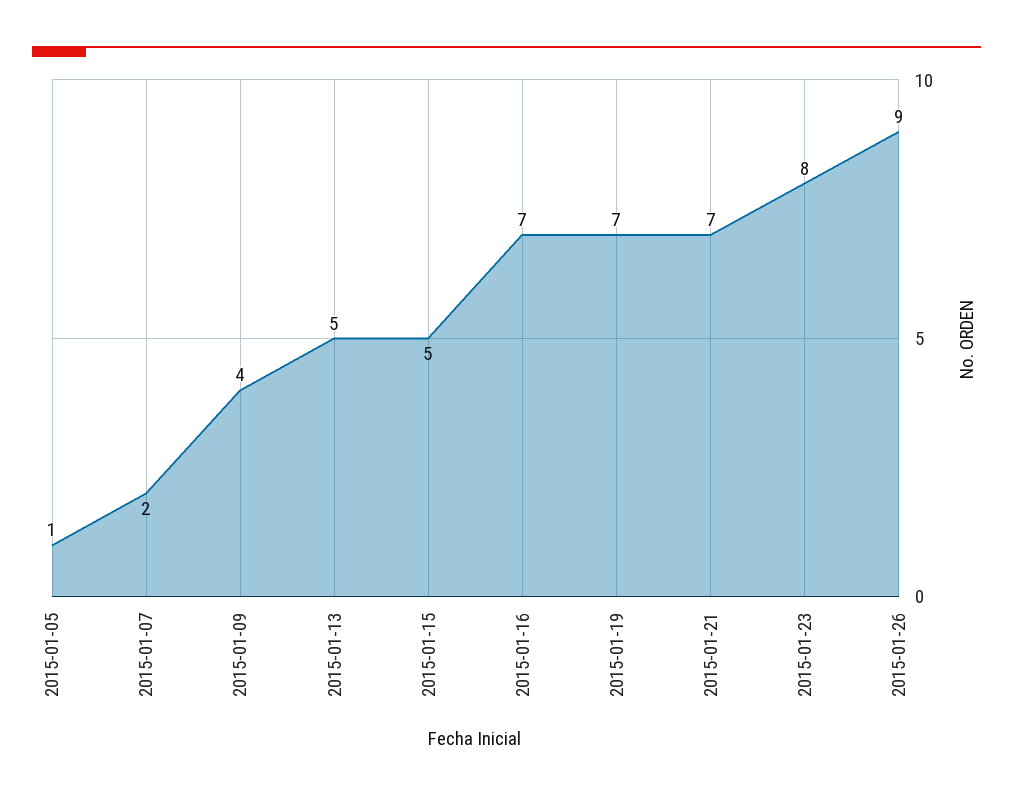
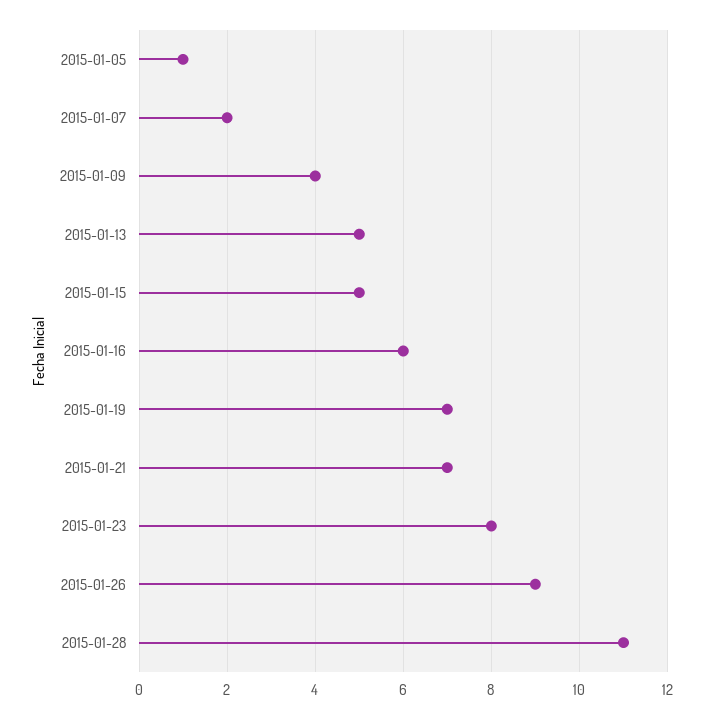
2015-01-16: 7 -> 6
2015-01-28: none -> 11

